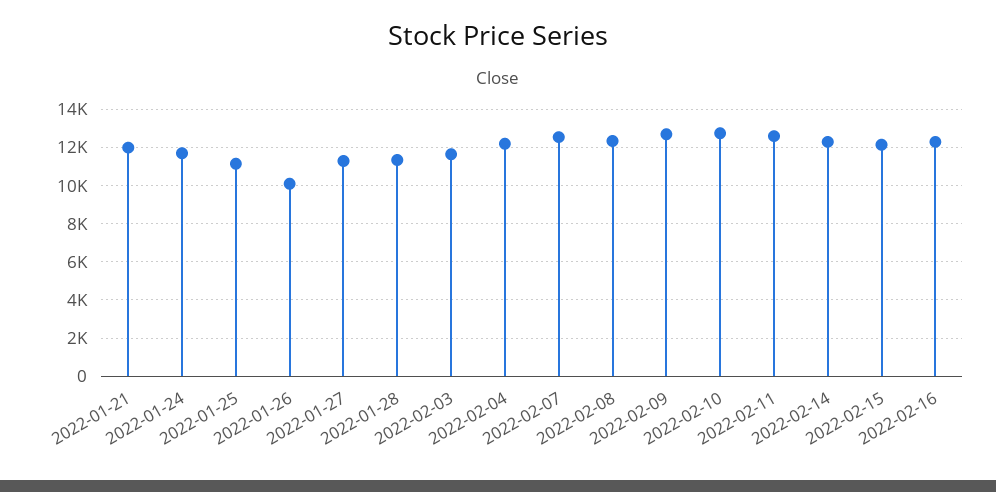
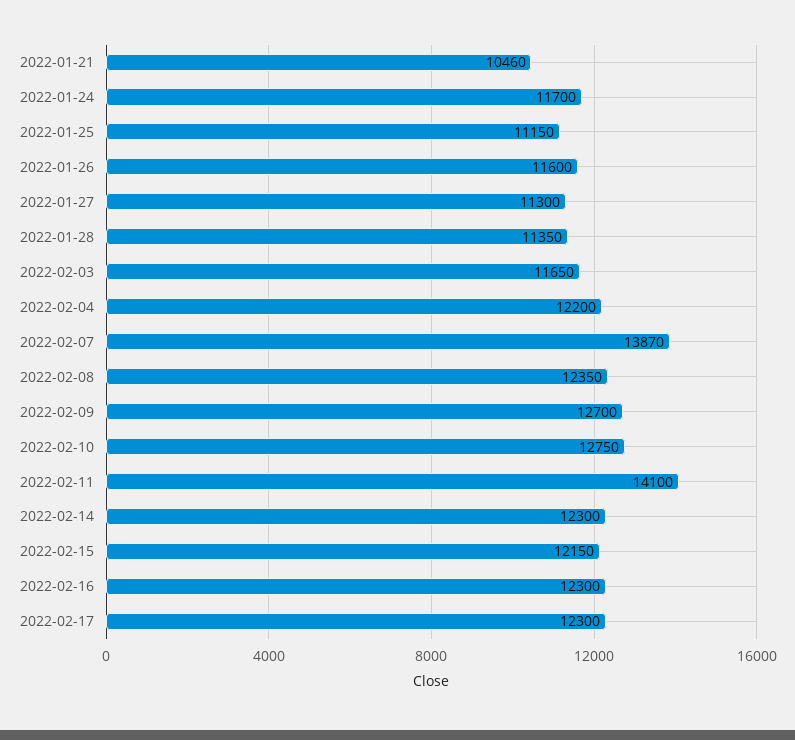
2022-01-21: 12000 -> 10460
2022-01-26: 10000 -> 11600
2022-02-07: 12500 -> 13870
2022-02-11: 12500 -> 14100
2022-02-17: none -> 12300

